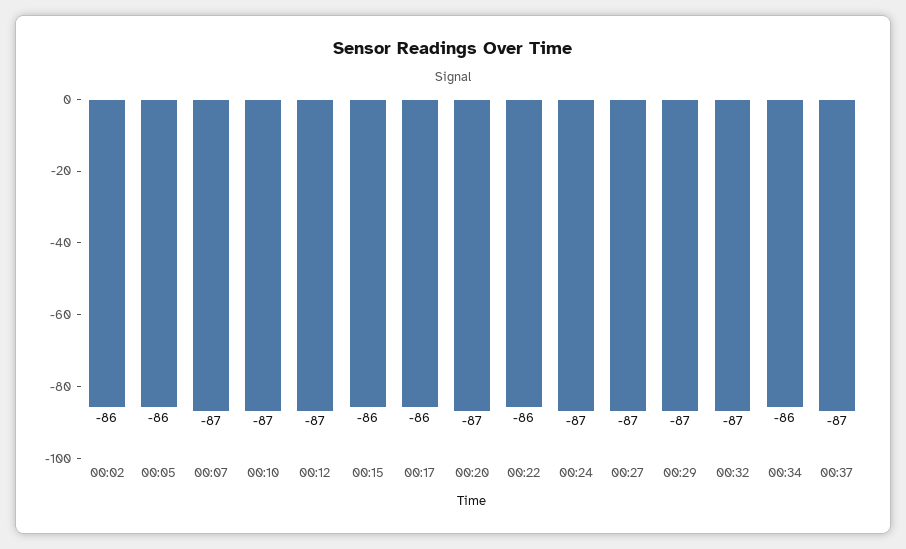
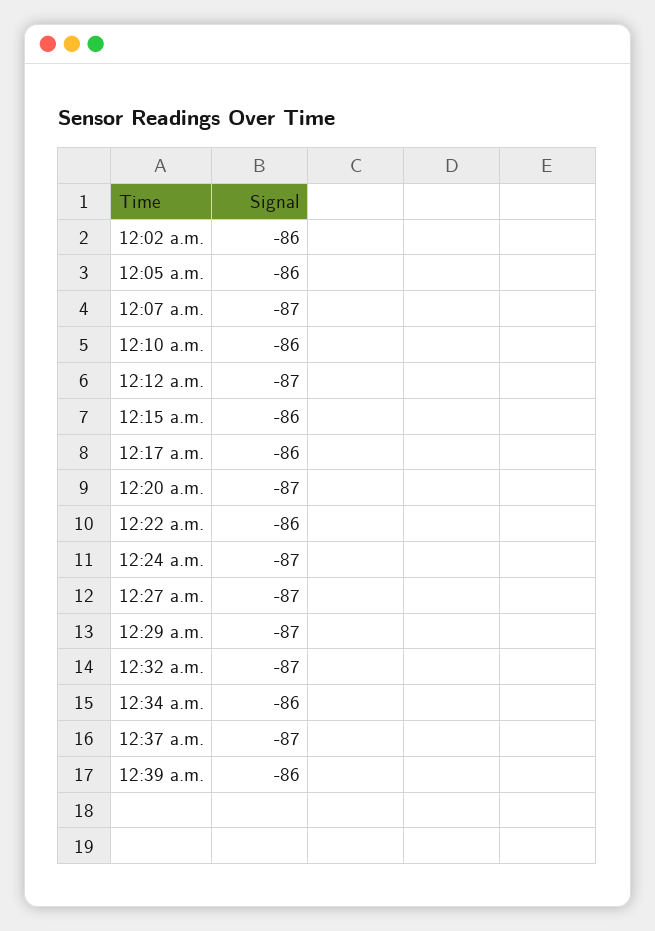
00:10: -87 -> -86
12:39 a.m.: none -> -86

